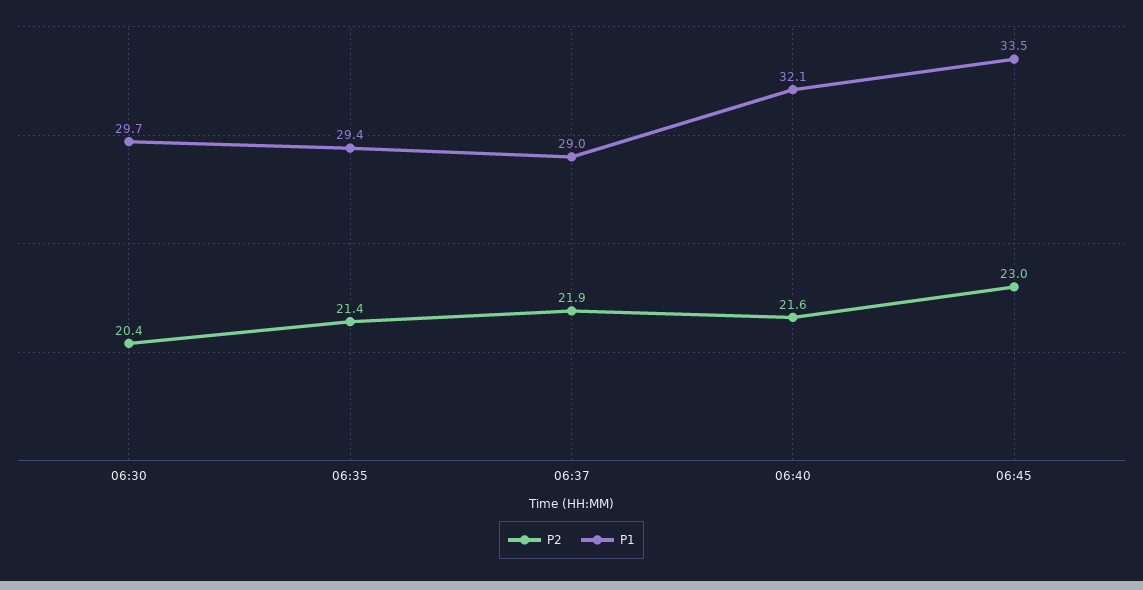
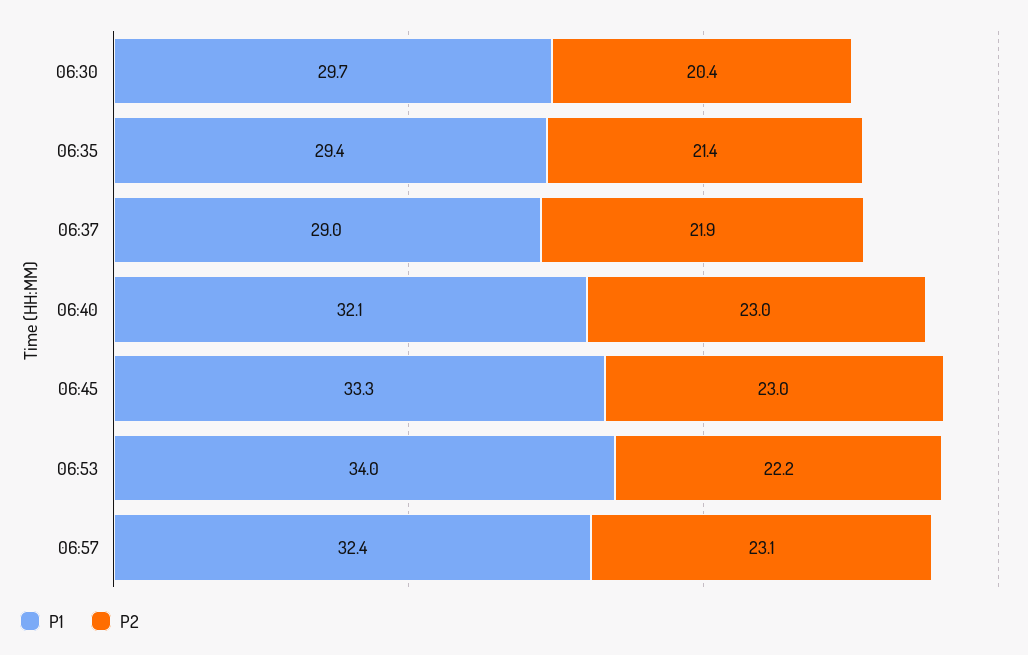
P2, 06:40: 21.6 -> 23
P1, 06:45: 33.5 -> 33.3
P1, 06:53: none -> 34
P2, 06:53: none -> 22.2
P1, 06:57: none -> 32.4
P2, 06:57: none -> 23.1

